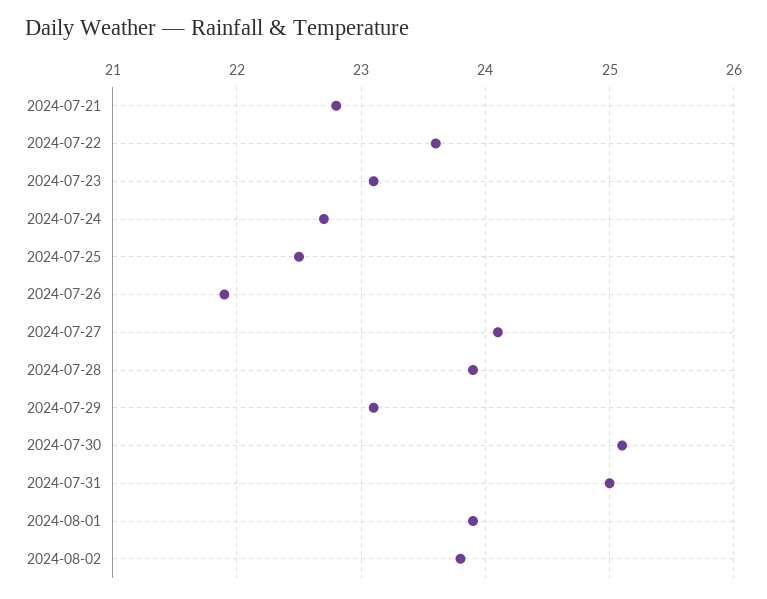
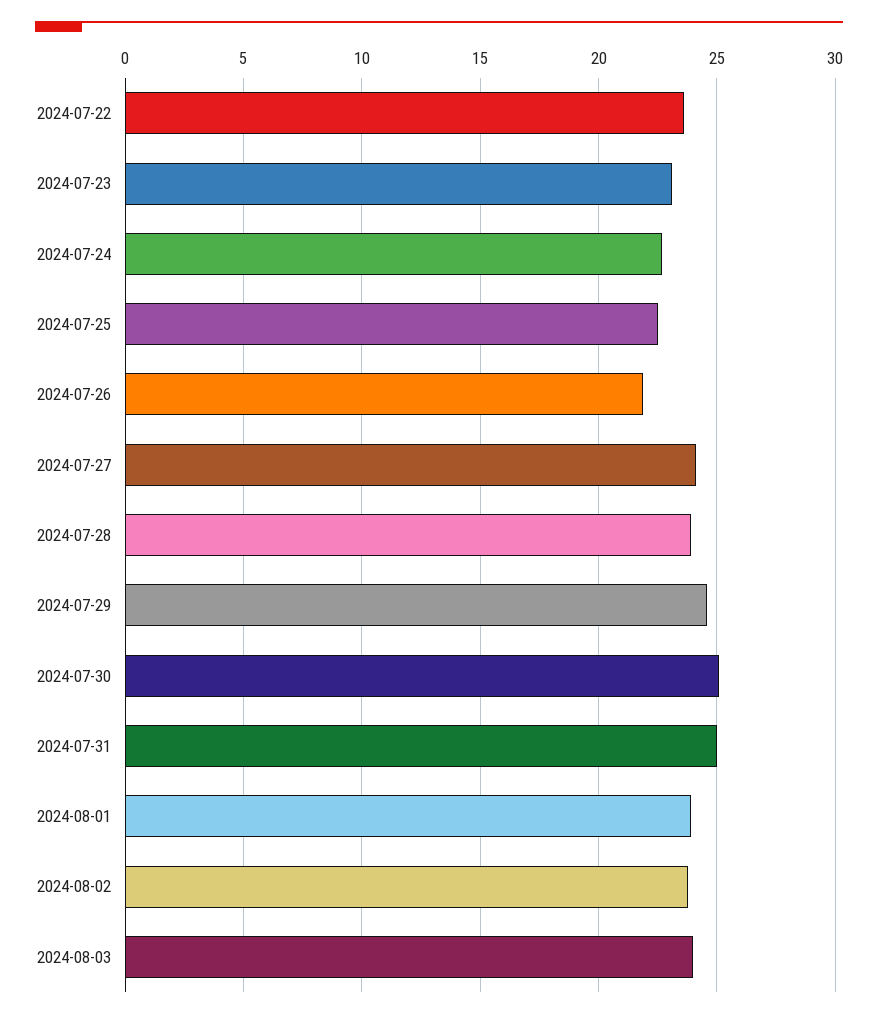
2024-07-21: 22.8 -> none
2024-07-29: 23.1 -> 24.5
2024-08-03: none -> 24

